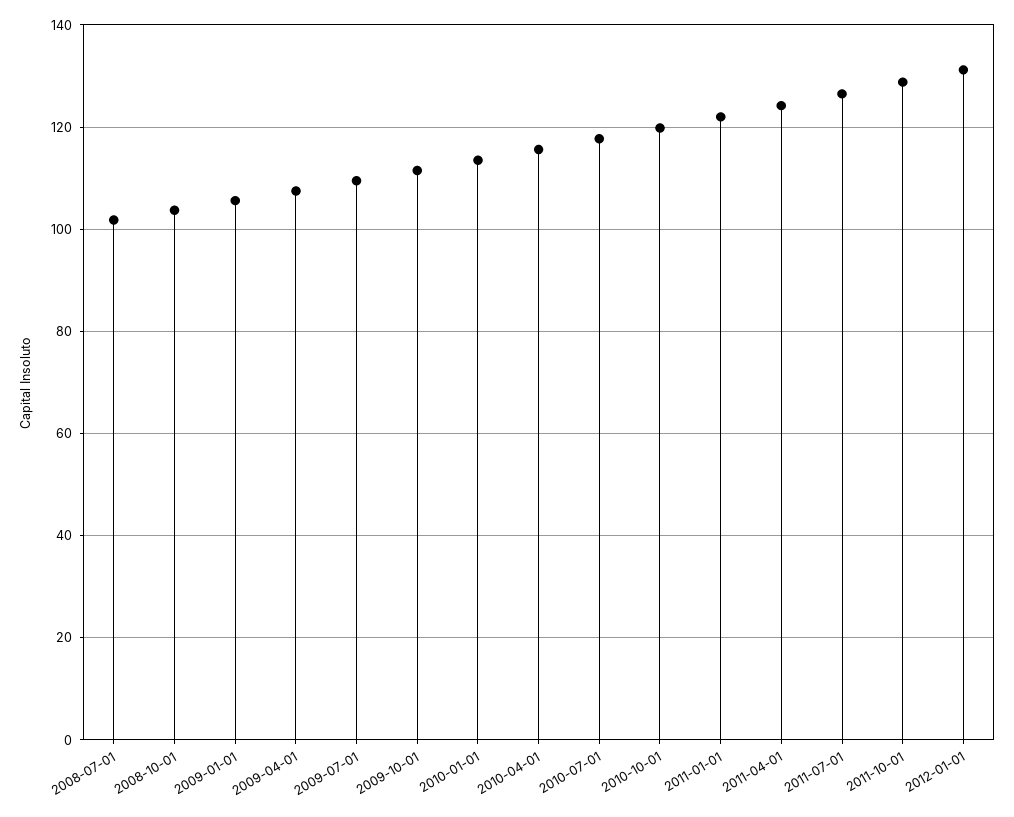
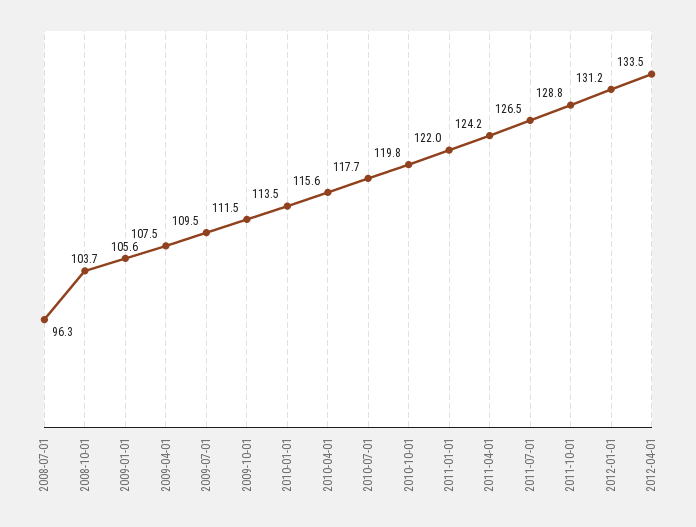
2008-07-01: 102 -> 96.3
2012-04-01: none -> 133.5

